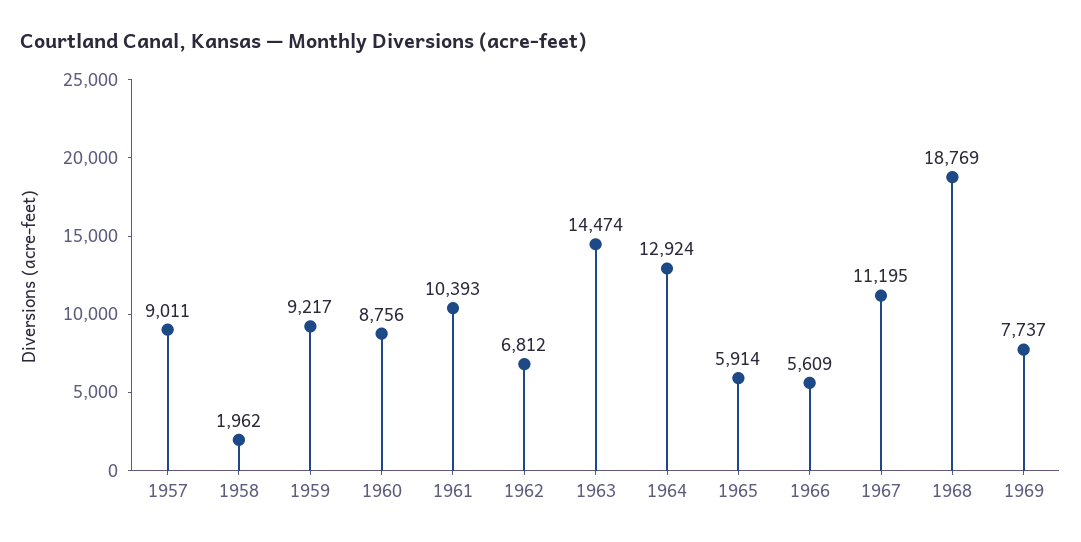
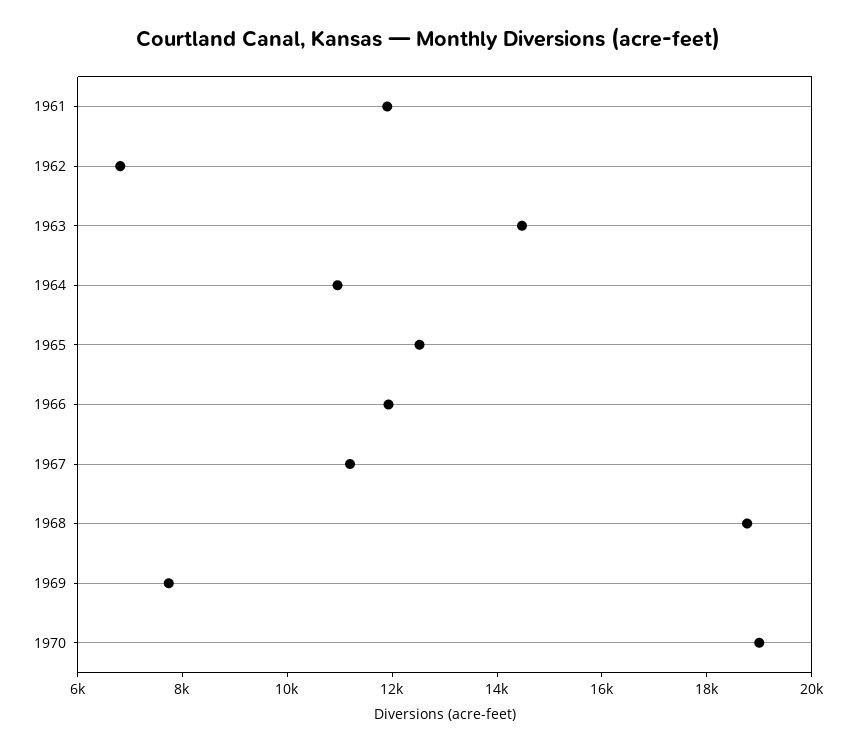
1957: 9011 -> none
1958: 1962 -> none
1959: 9217 -> none
1960: 8756 -> none
1961: 10393 -> 12000
1964: 12924 -> 11000
1965: 5914 -> 12500
1966: 5609 -> 12000
1970: none -> 19000

